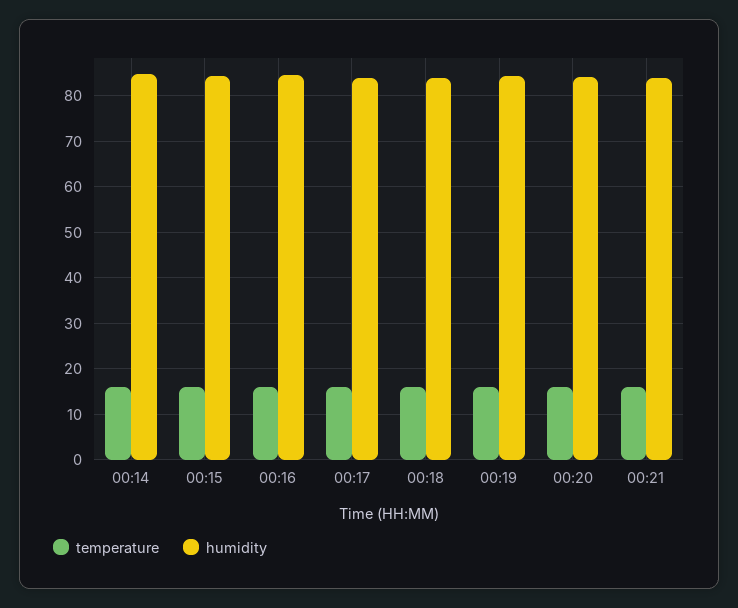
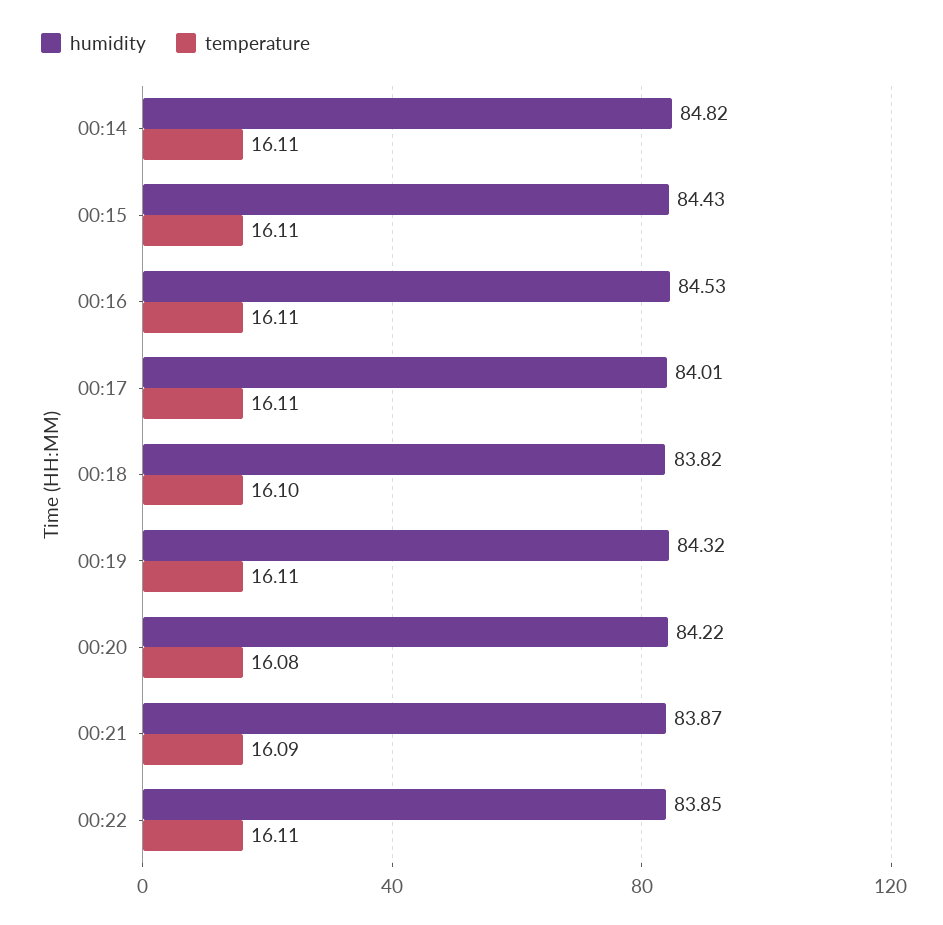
humidity, 00:22: none -> 83.85
temperature, 00:22: none -> 16.11

